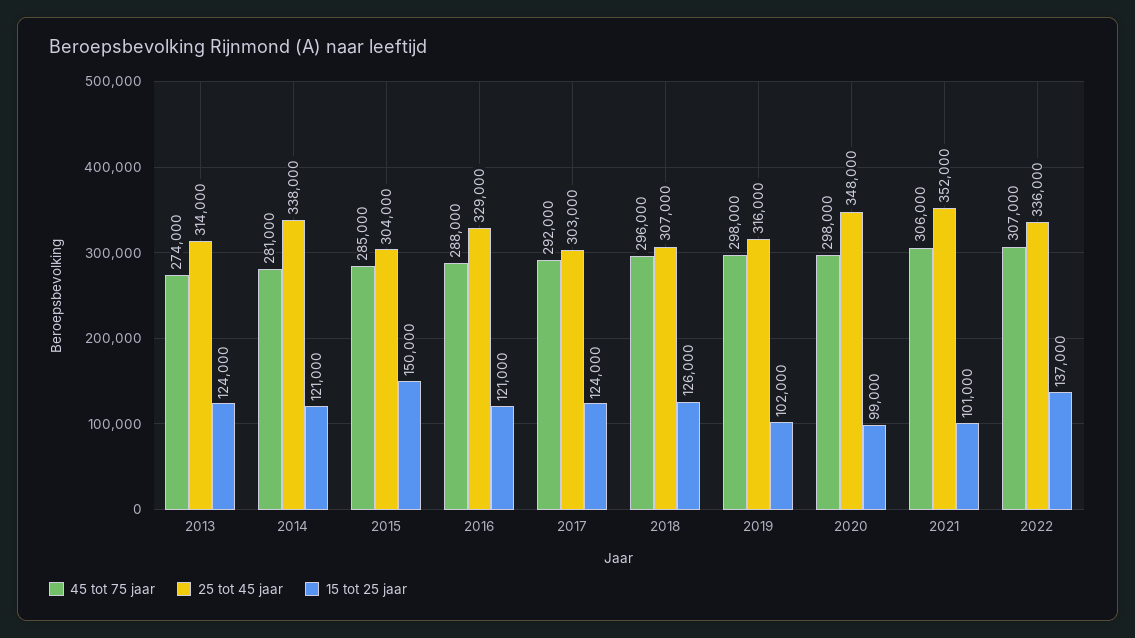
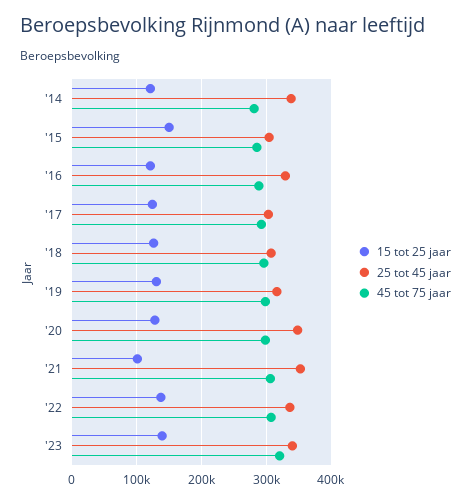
45 tot 75 jaar, 2013: 274000 -> none
25 tot 45 jaar, 2013: 314000 -> none
15 tot 25 jaar, 2013: 124000 -> none
15 tot 25 jaar, 2019: 102000 -> 130000
15 tot 25 jaar, 2020: 99000 -> 130000
15 tot 25 jaar, '23: none -> 140000
25 tot 45 jaar, '23: none -> 340000
45 tot 75 jaar, '23: none -> 320000

